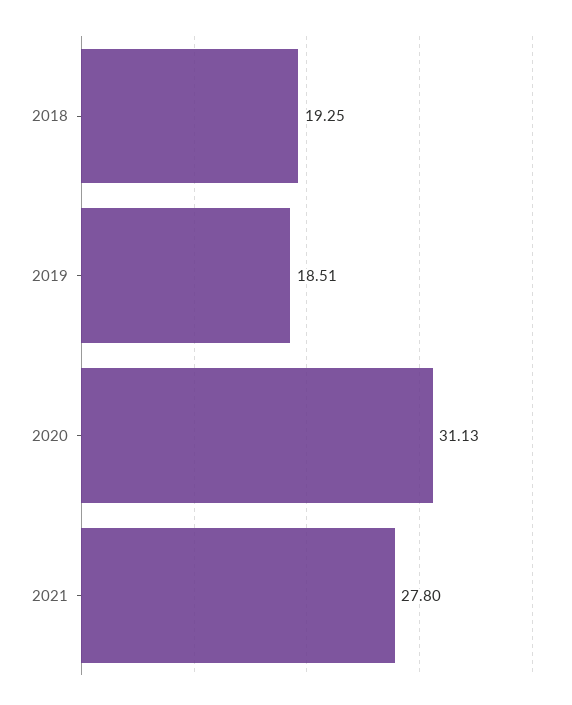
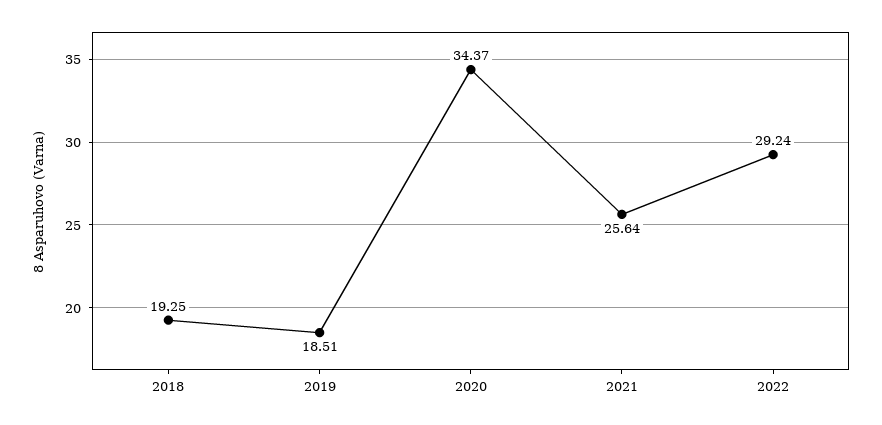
2020: 31.13 -> 34.37
2021: 27.8 -> 25.64
2022: none -> 29.24

